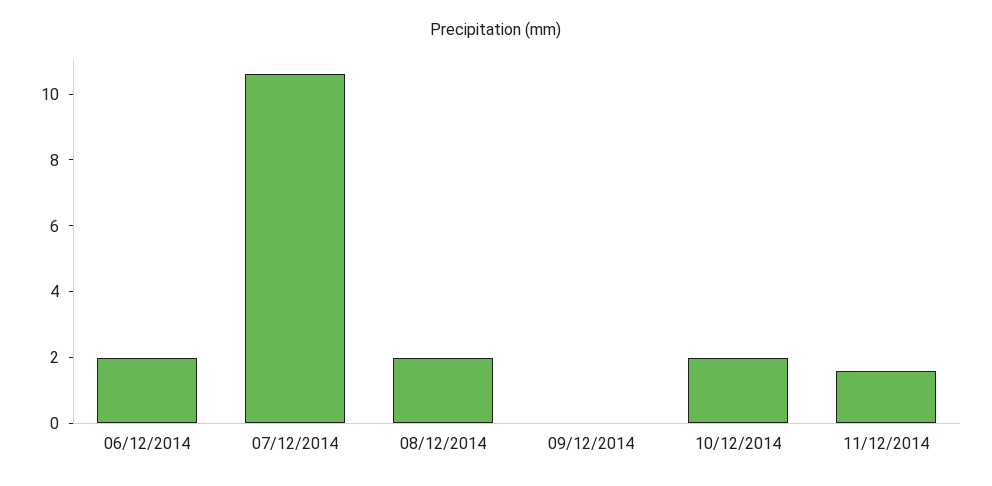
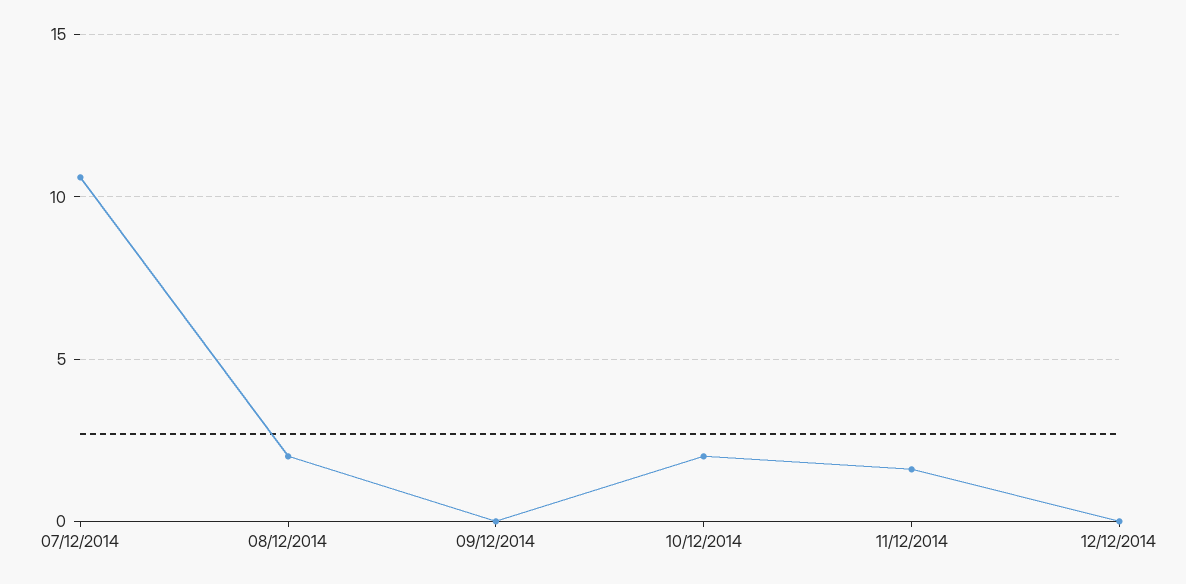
06/12/2014: 2 -> none
12/12/2014: none -> 0

